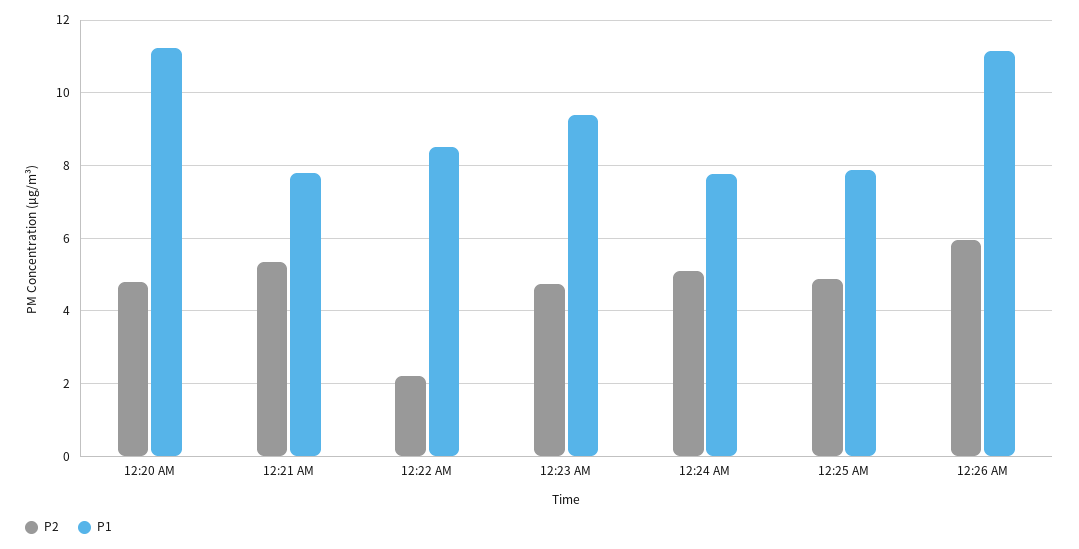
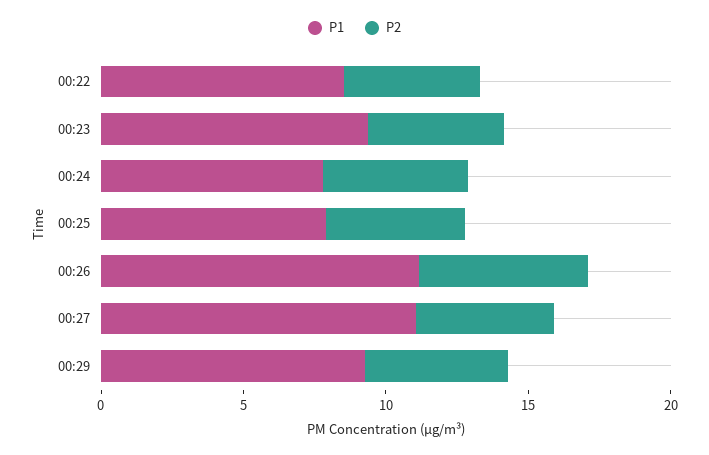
P2, 12:20 AM: 4.8 -> none
P1, 12:20 AM: 11.2 -> none
P2, 12:21 AM: 5.4 -> none
P1, 12:21 AM: 7.8 -> none
P2, 12:22 AM: 2.2 -> 5
P1, 00:27: none -> 11
P2, 00:27: none -> 5
P1, 00:29: none -> 9
P2, 00:29: none -> 5

